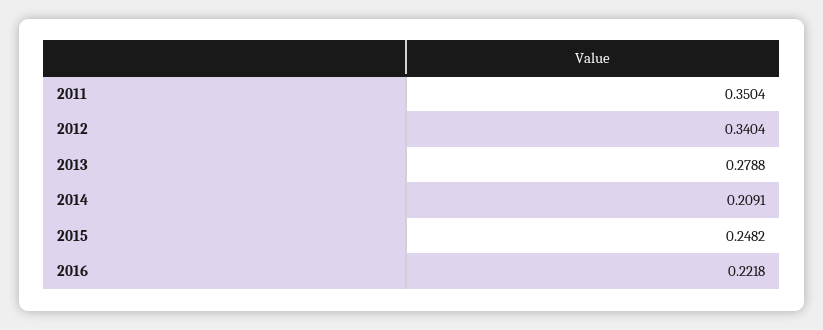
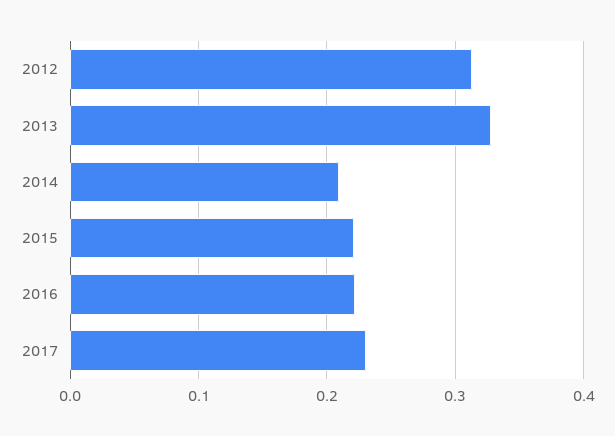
2011: 0.3504 -> none
2012: 0.3404 -> 0.31
2013: 0.2788 -> 0.33
2015: 0.2482 -> 0.22
2017: none -> 0.23

